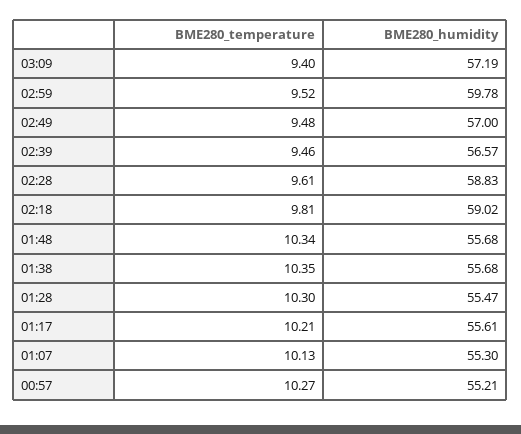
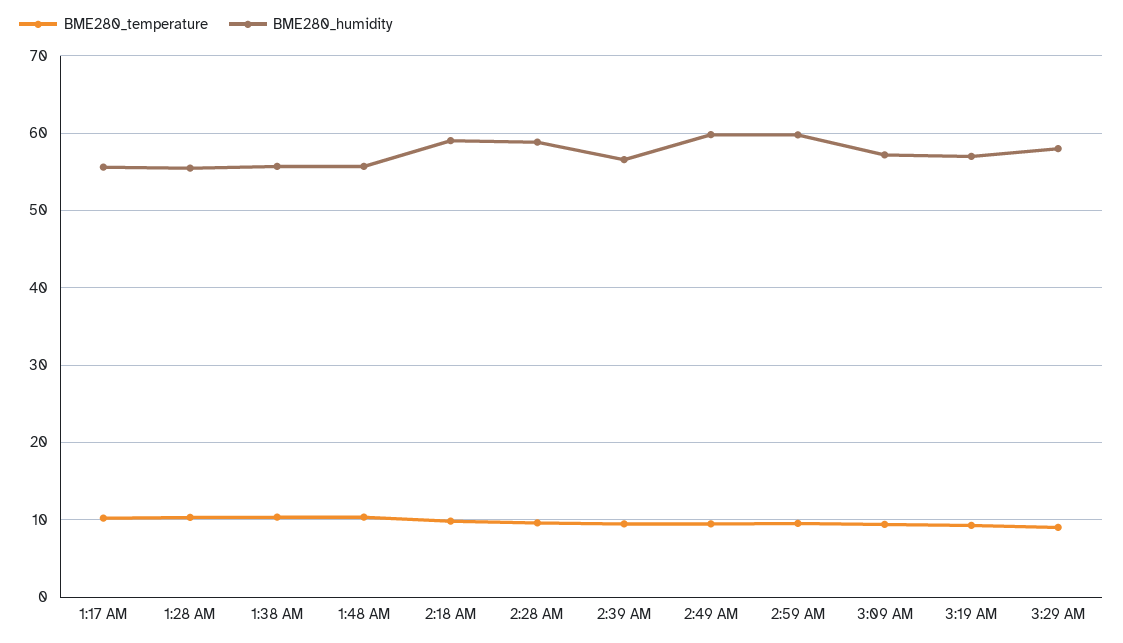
BME280_humidity, 02:49: 57 -> 60
BME280_temperature, 01:07: 10.13 -> none
BME280_humidity, 01:07: 55.3 -> none
BME280_temperature, 00:57: 10.27 -> none
BME280_humidity, 00:57: 55.21 -> none
BME280_temperature, 3:19 AM: none -> 9
BME280_humidity, 3:19 AM: none -> 57
BME280_temperature, 3:29 AM: none -> 9
BME280_humidity, 3:29 AM: none -> 58

